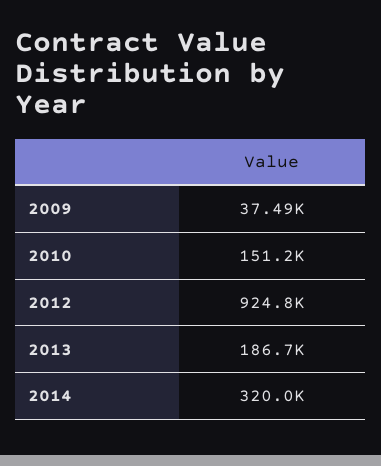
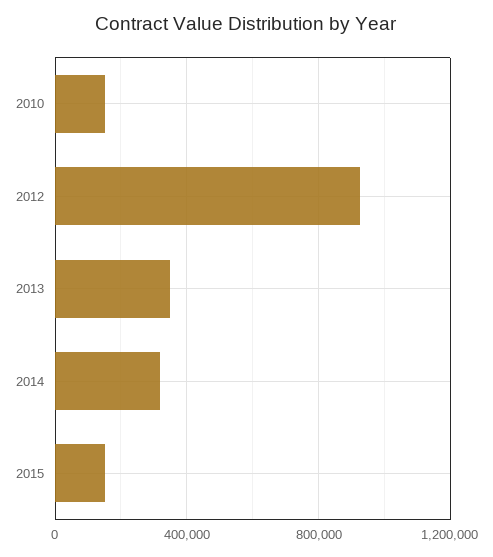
2009: 37490 -> none
2013: 186700 -> 350000
2015: none -> 150000

